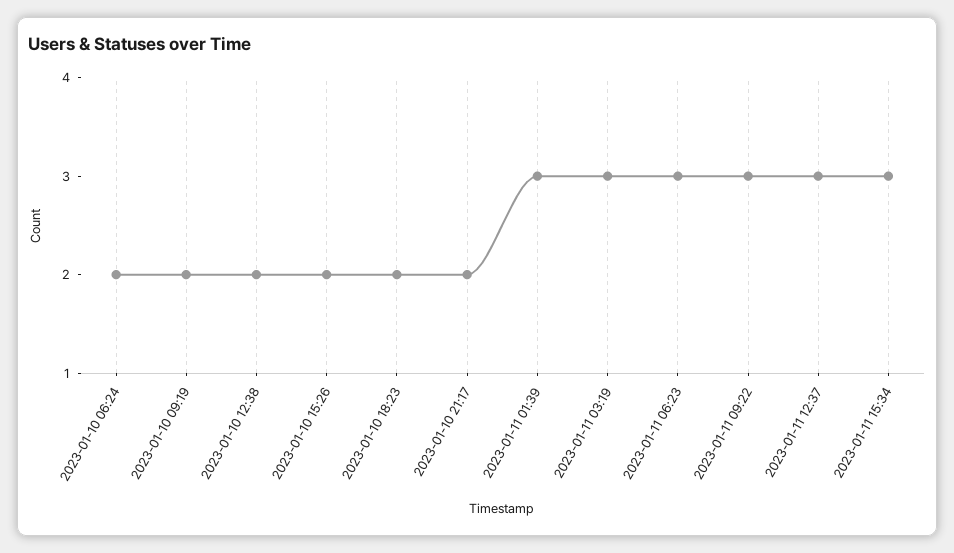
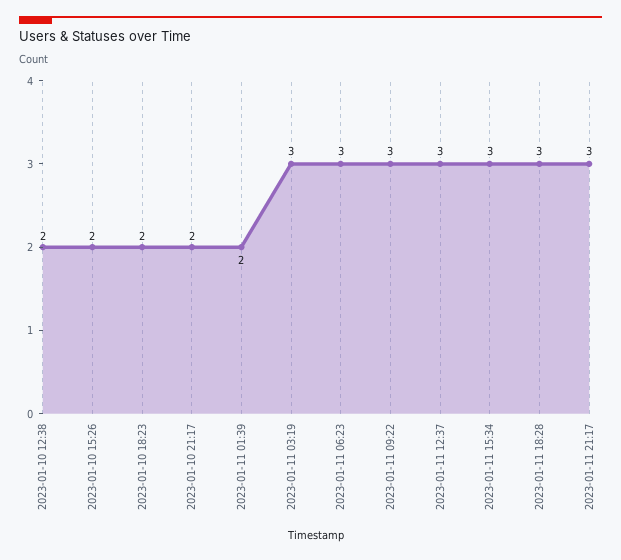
2023-01-10 06:24: 2 -> none
2023-01-10 09:19: 2 -> none
2023-01-11 01:39: 3 -> 2
2023-01-11 18:28: none -> 3
2023-01-11 21:17: none -> 3

